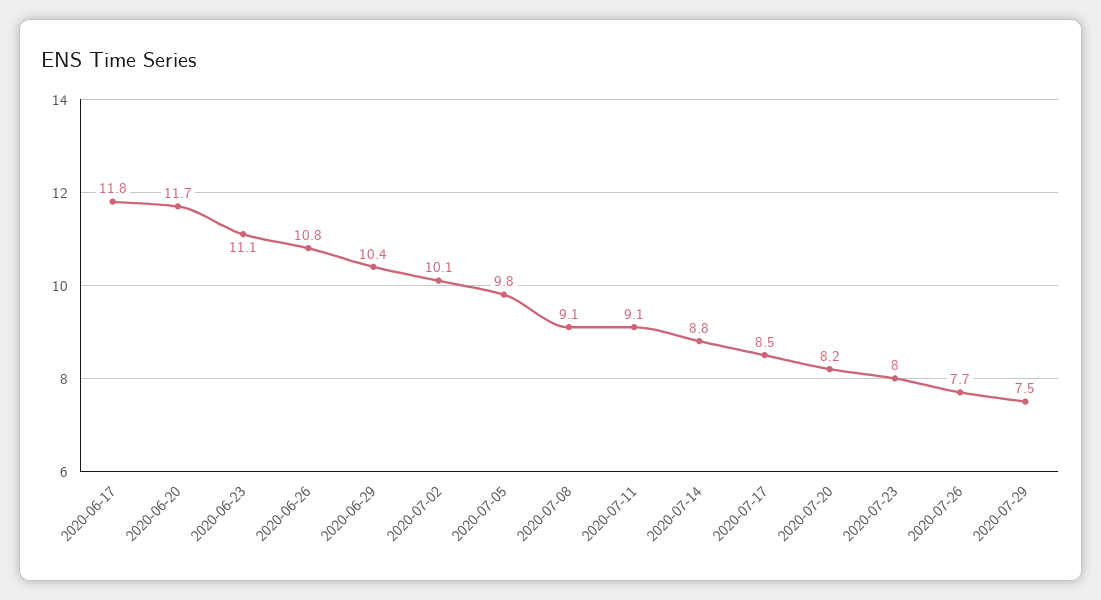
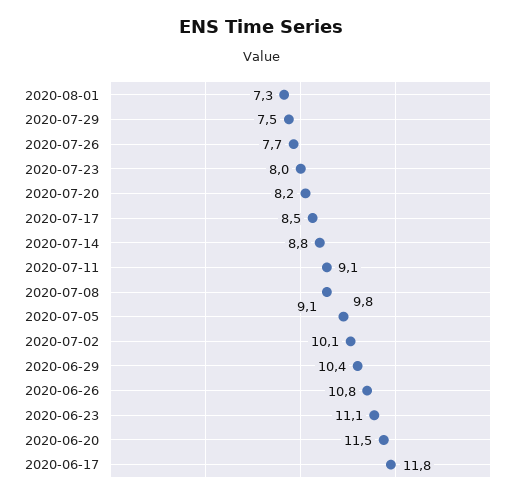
2020-06-20: 11.7 -> 11.5
2020-08-01: none -> 7.3

